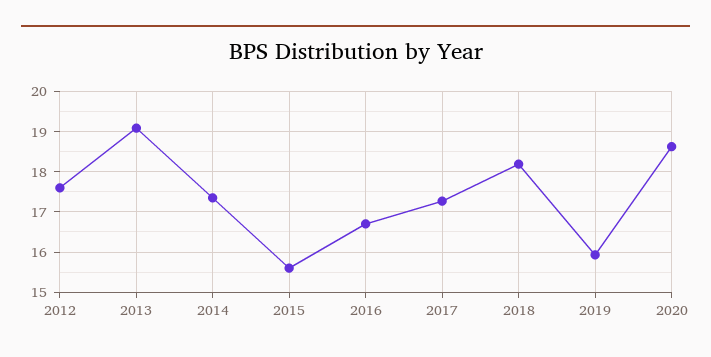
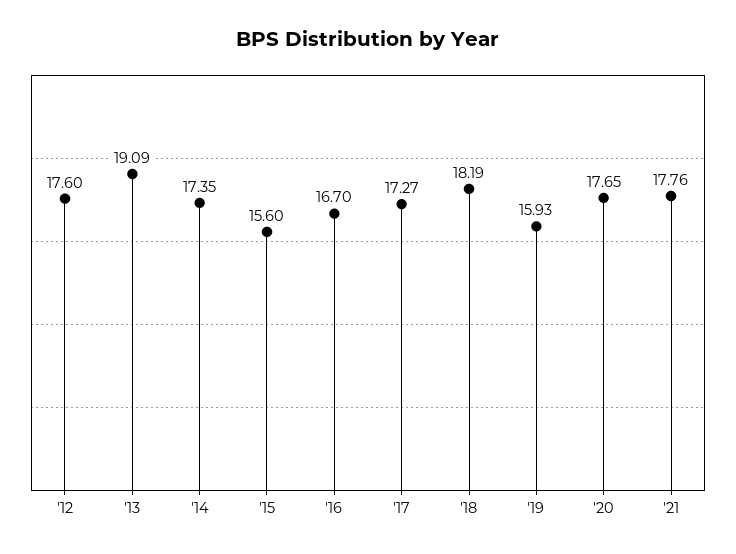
2020: 18.6 -> 17.65
'21: none -> 17.76

